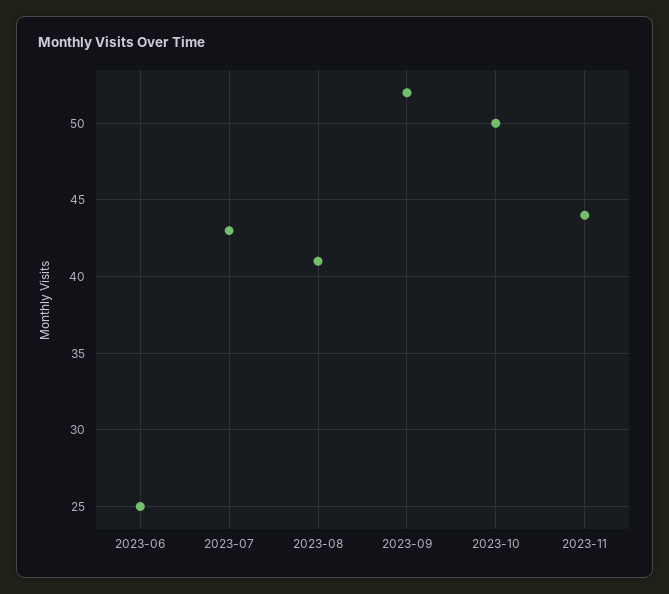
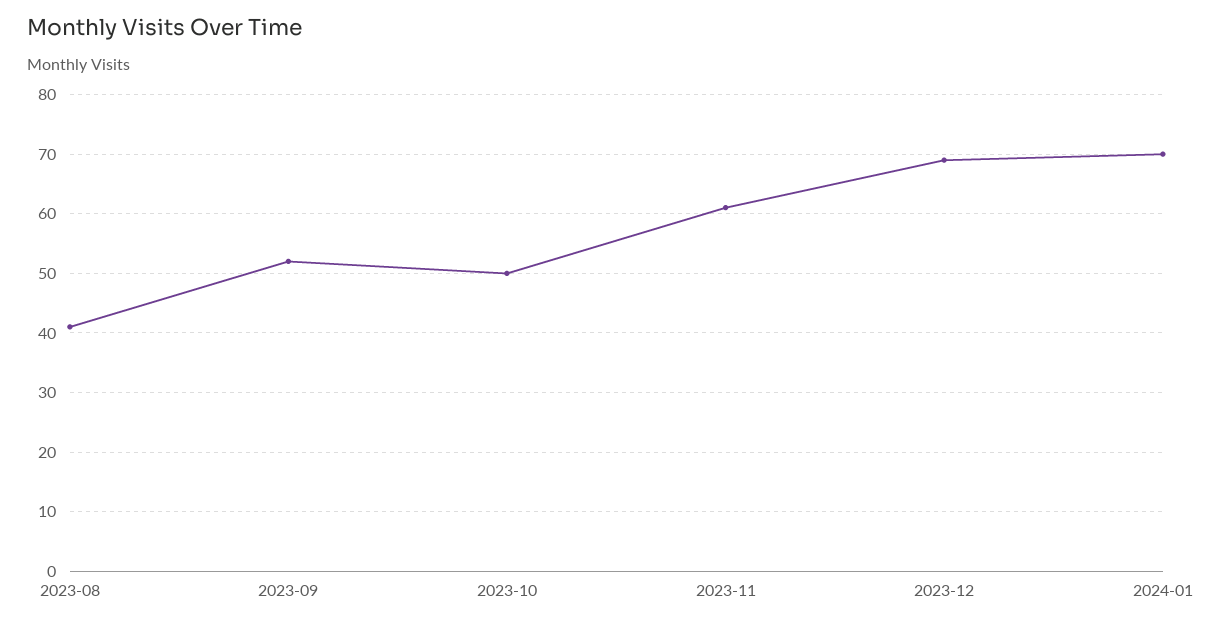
2023-06: 25 -> none
2023-07: 43 -> none
2023-11: 44 -> 60
2023-12: none -> 70
2024-01: none -> 70

